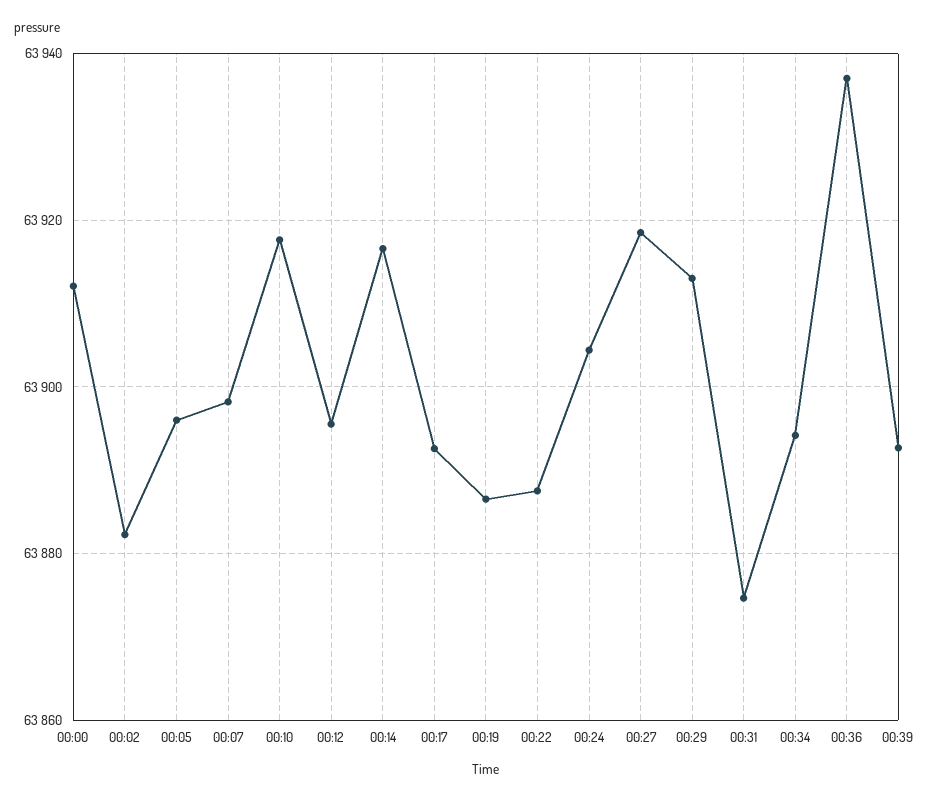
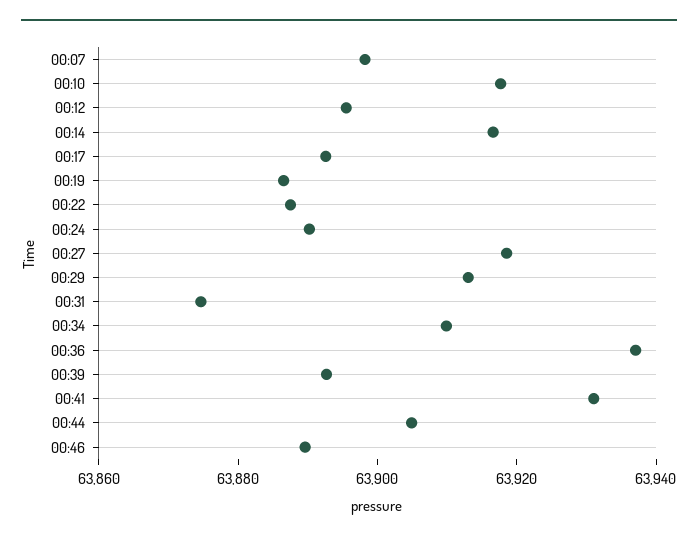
00:00: 63912 -> none
00:02: 63882 -> none
00:05: 63896 -> none
00:24: 63904 -> 63890
00:34: 63894 -> 63910
00:41: none -> 63930
00:44: none -> 63905
00:46: none -> 63890

